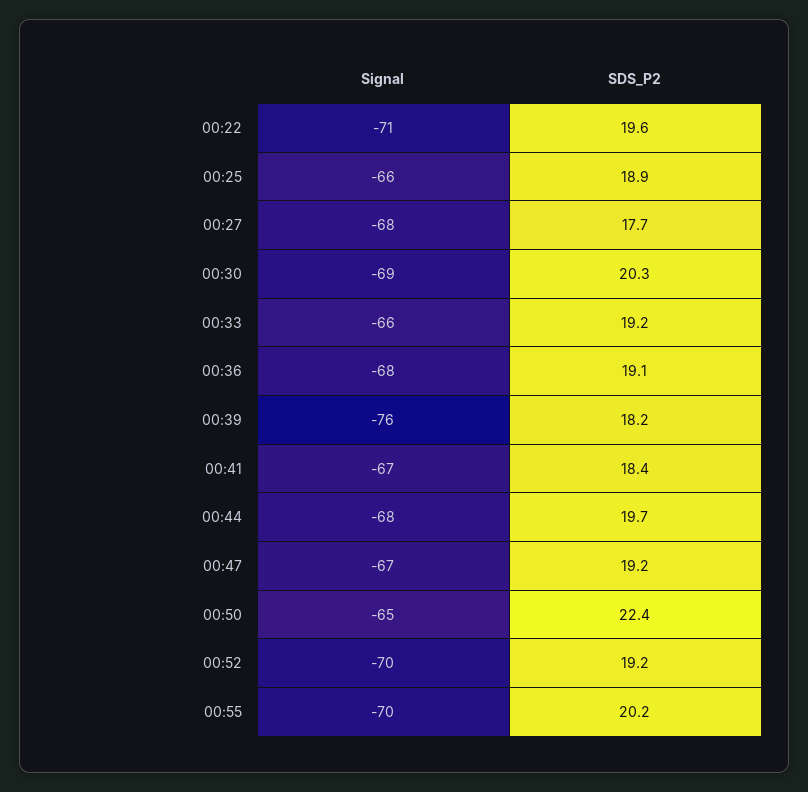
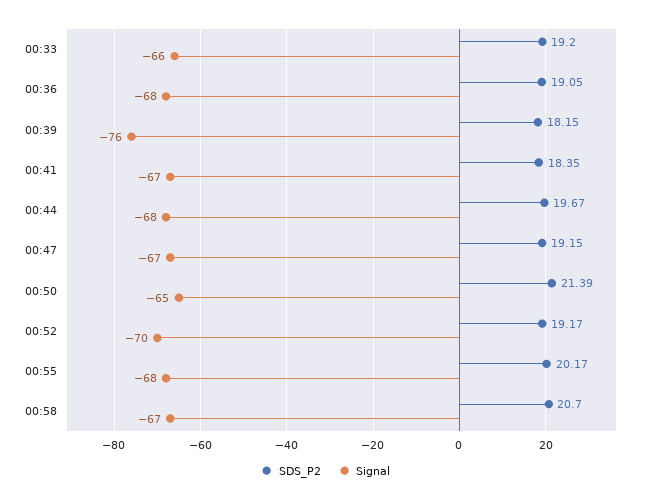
Signal, 00:22: -71 -> none
SDS_P2, 00:22: 19.6 -> none
Signal, 00:25: -66 -> none
SDS_P2, 00:25: 18.9 -> none
Signal, 00:27: -68 -> none
SDS_P2, 00:27: 17.7 -> none
Signal, 00:30: -69 -> none
SDS_P2, 00:30: 20.3 -> none
SDS_P2, 00:50: 22.4 -> 21.39
Signal, 00:55: -70 -> -68
SDS_P2, 00:58: none -> 20.7
Signal, 00:58: none -> -67

